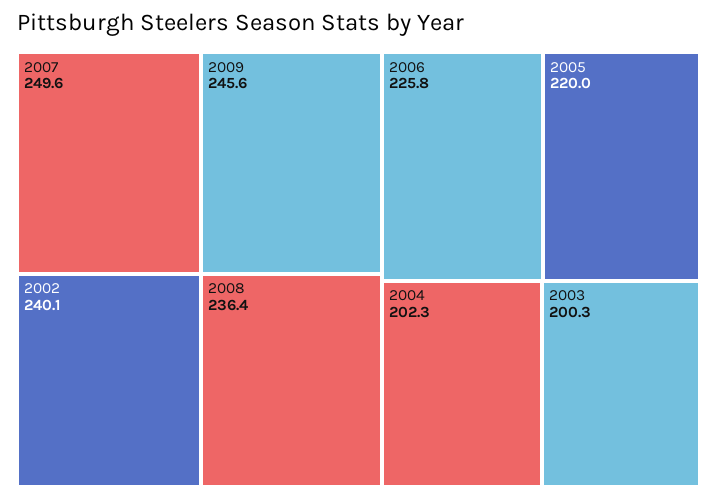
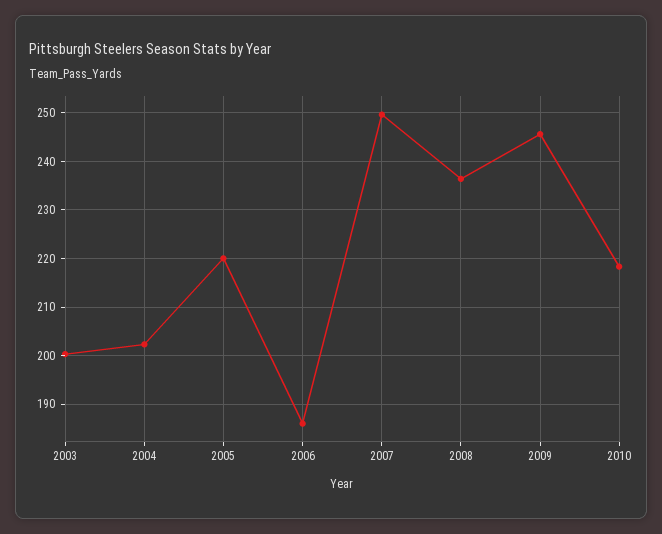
2002: 240.1 -> none
2006: 225.8 -> 186
2010: none -> 218

